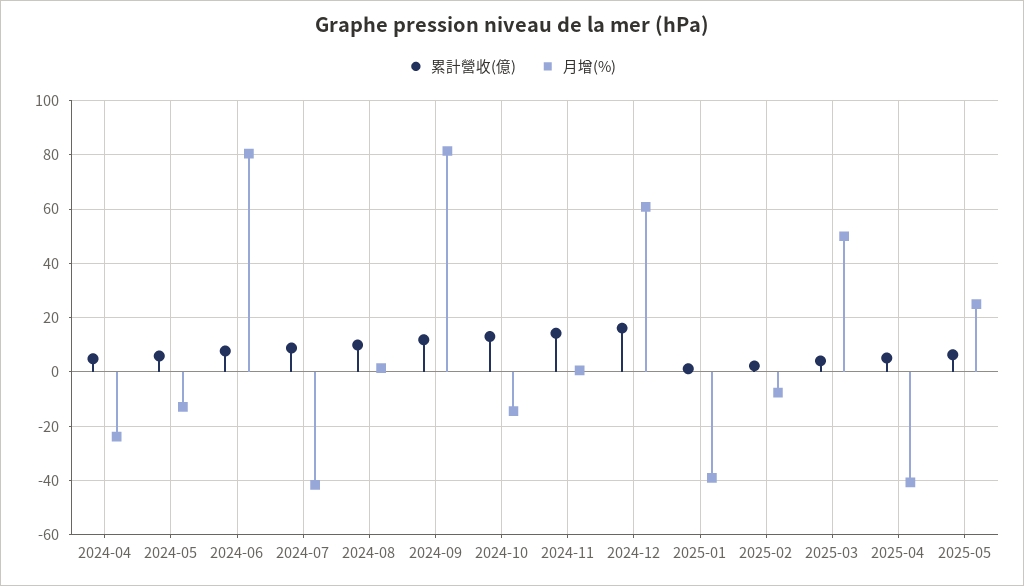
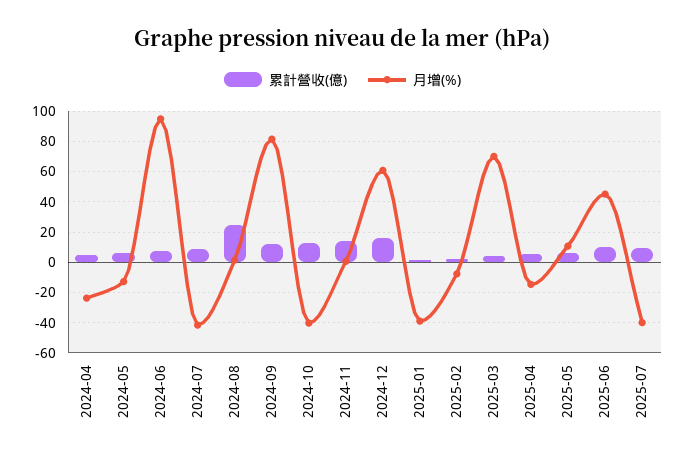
月增(%), 2024-06: 80 -> 95
累計營收(億), 2024-08: 10 -> 25
月增(%), 2024-10: -15 -> -40
月增(%), 2025-03: 50 -> 70
月增(%), 2025-04: -40 -> -15
月增(%), 2025-05: 25 -> 10
累計營收(億), 2025-06: none -> 10
月增(%), 2025-06: none -> 45
累計營收(億), 2025-07: none -> 10
月增(%), 2025-07: none -> -40

